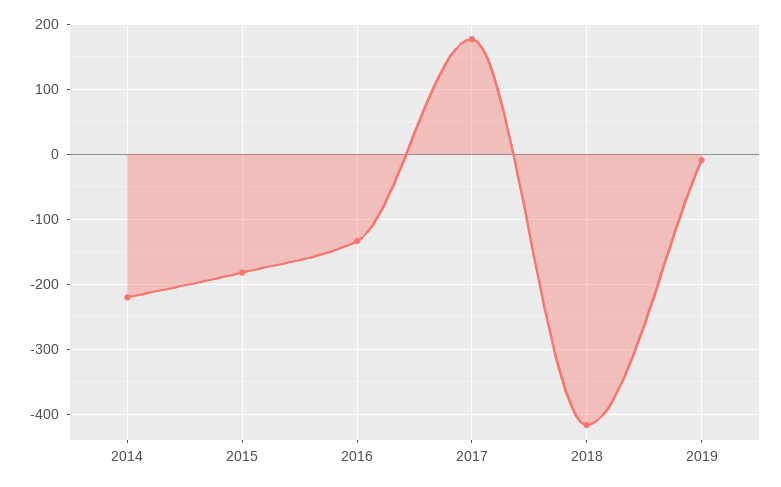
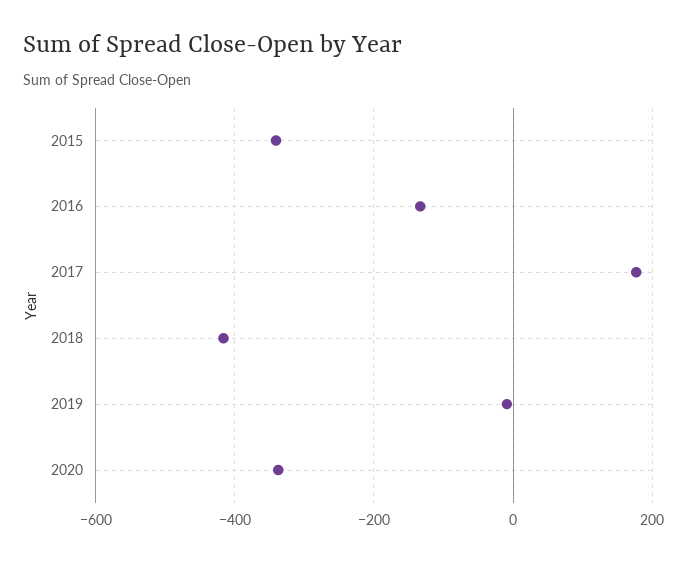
2014: -220 -> none
2015: -180 -> -340
2020: none -> -340

